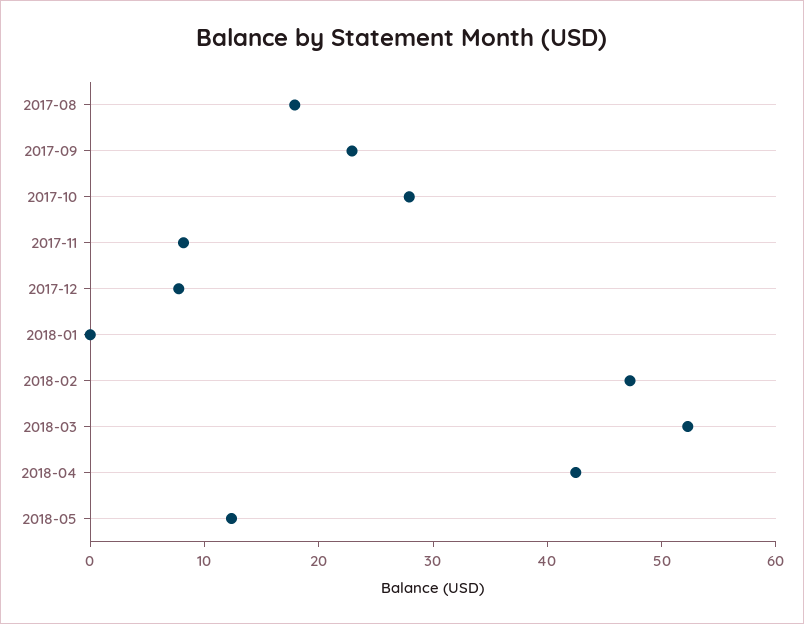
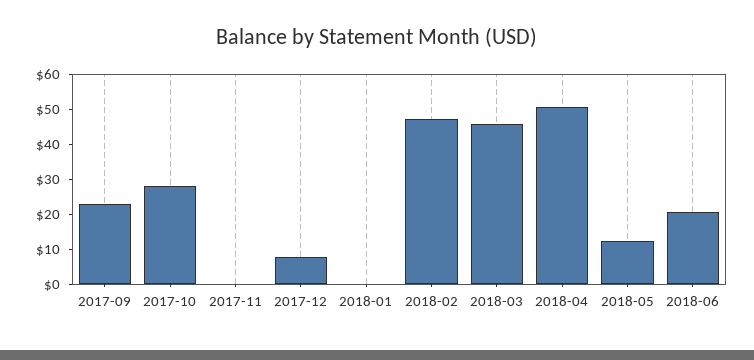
2017-08: 18 -> none
2017-11: 8 -> 0
2018-03: 52 -> 45
2018-04: 42 -> 50
2018-06: none -> 20

